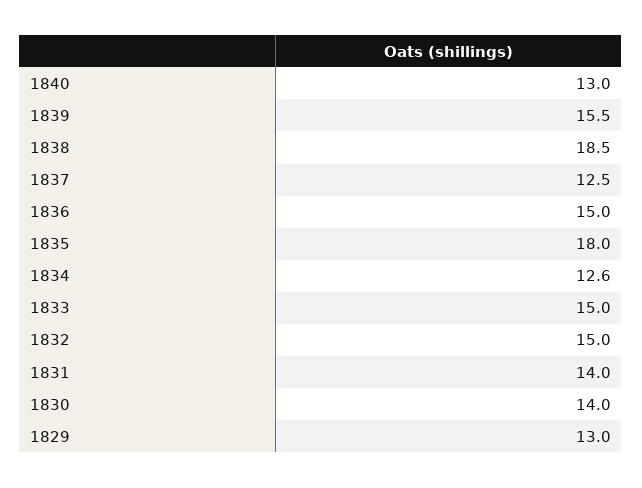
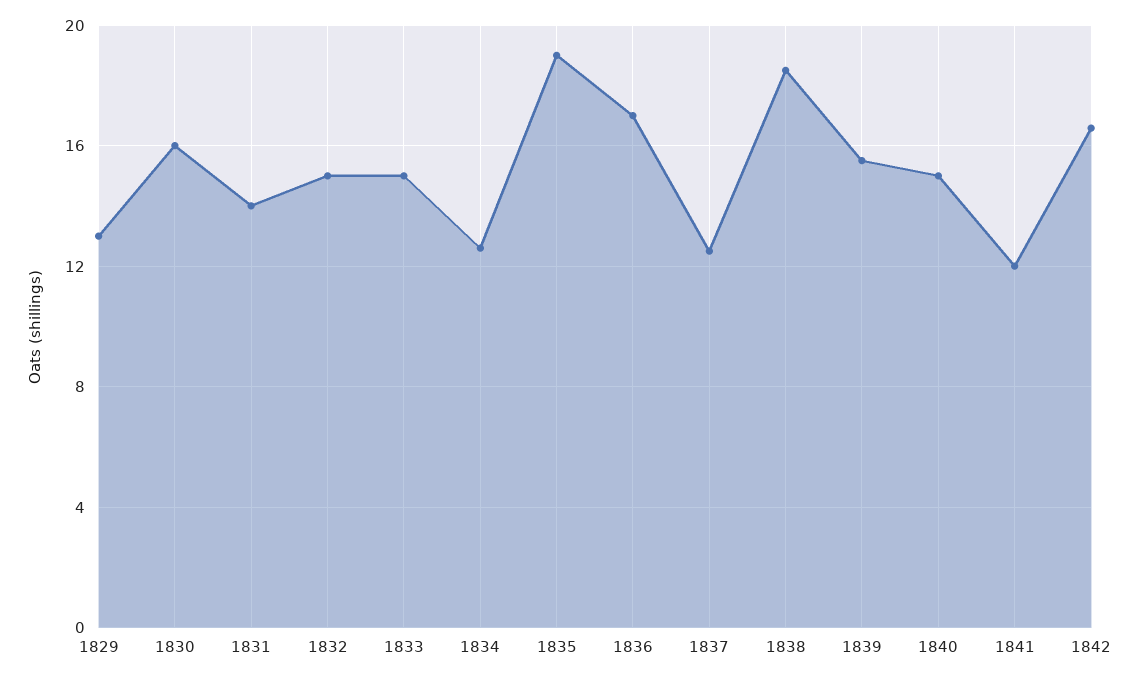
1840: 13 -> 15
1836: 15 -> 17
1835: 18 -> 19
1830: 14 -> 16
1841: none -> 12
1842: none -> 16.5

